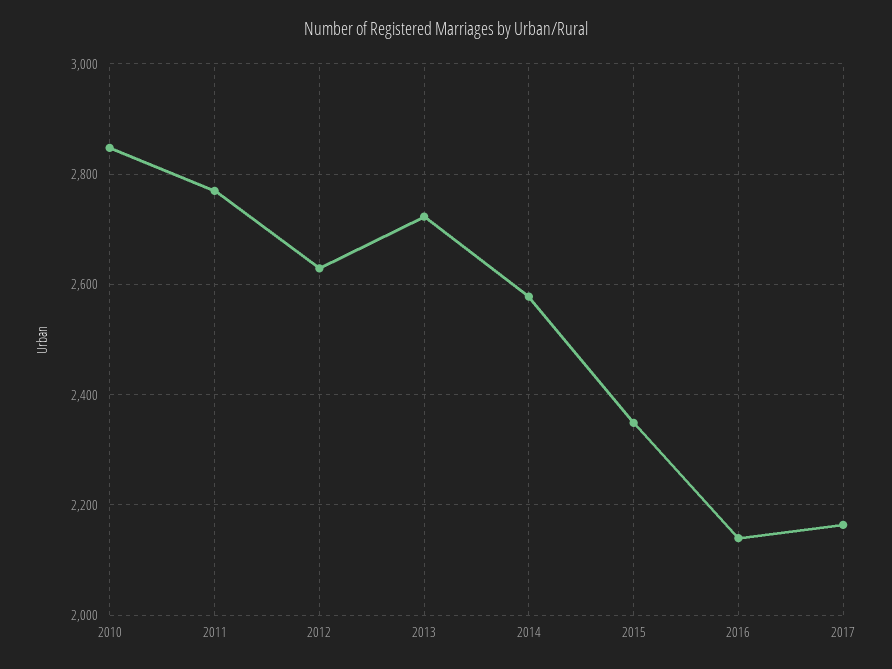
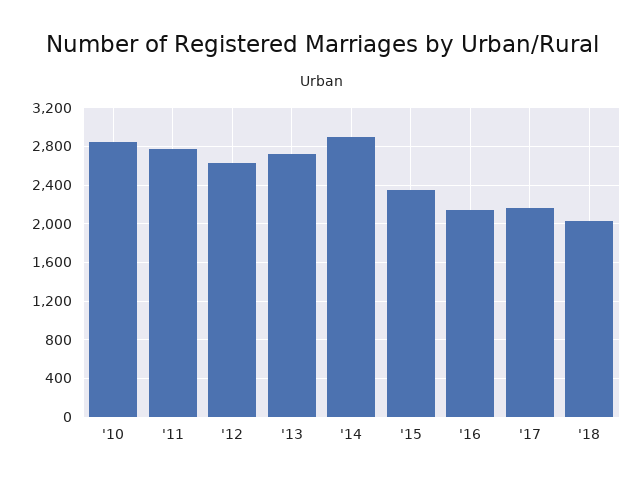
2014: 2580 -> 2900
'18: none -> 2000

